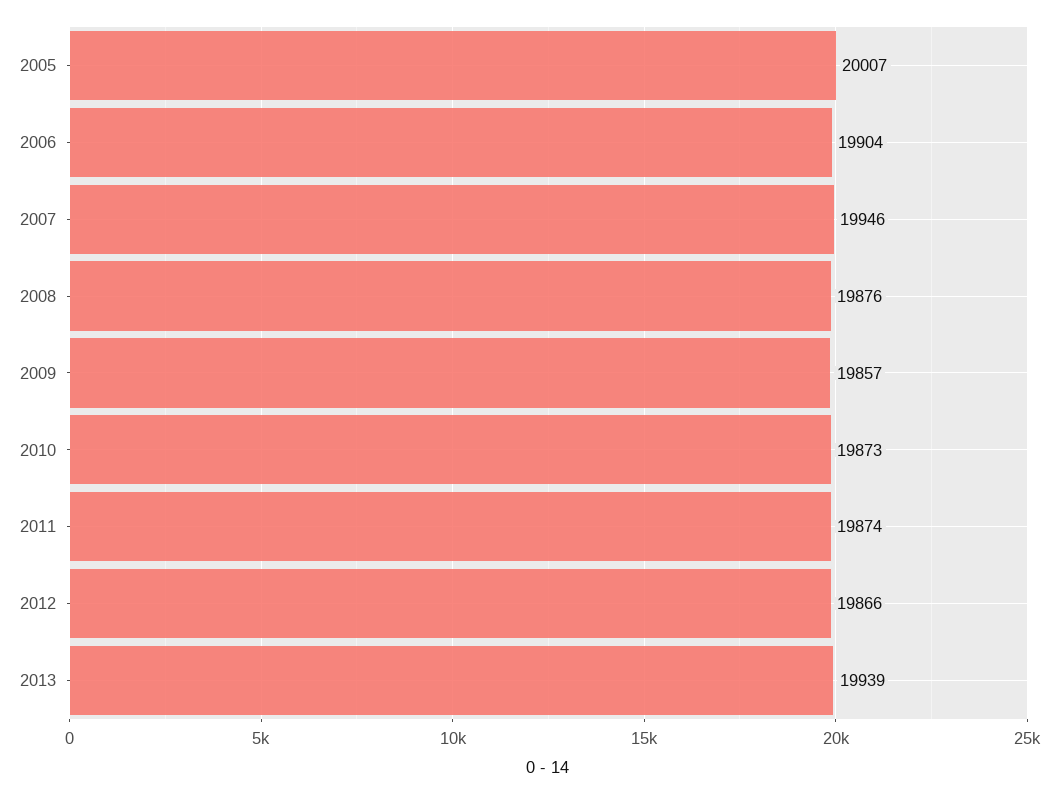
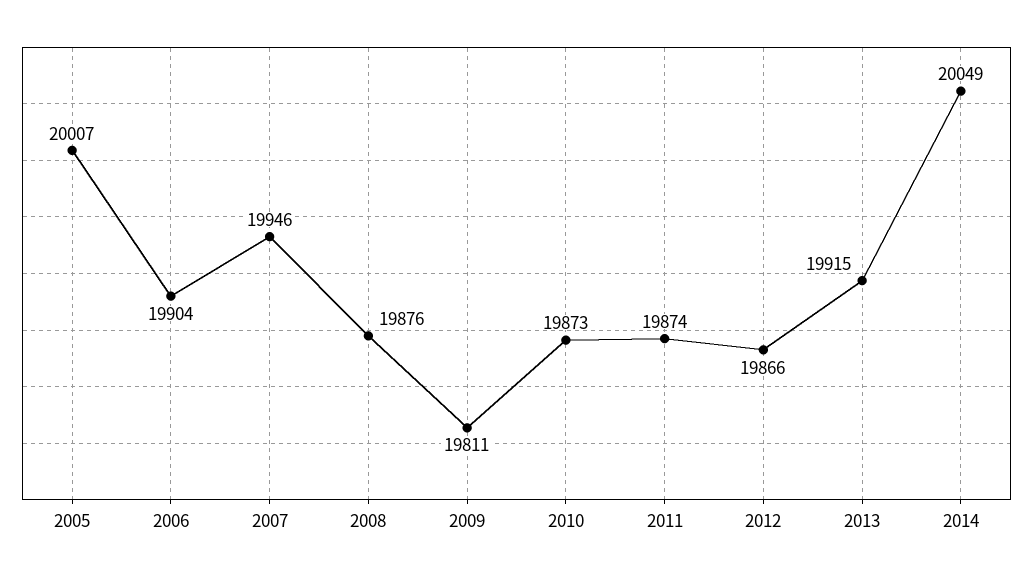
2009: 19857 -> 19811
2013: 19939 -> 19915
2014: none -> 20049

